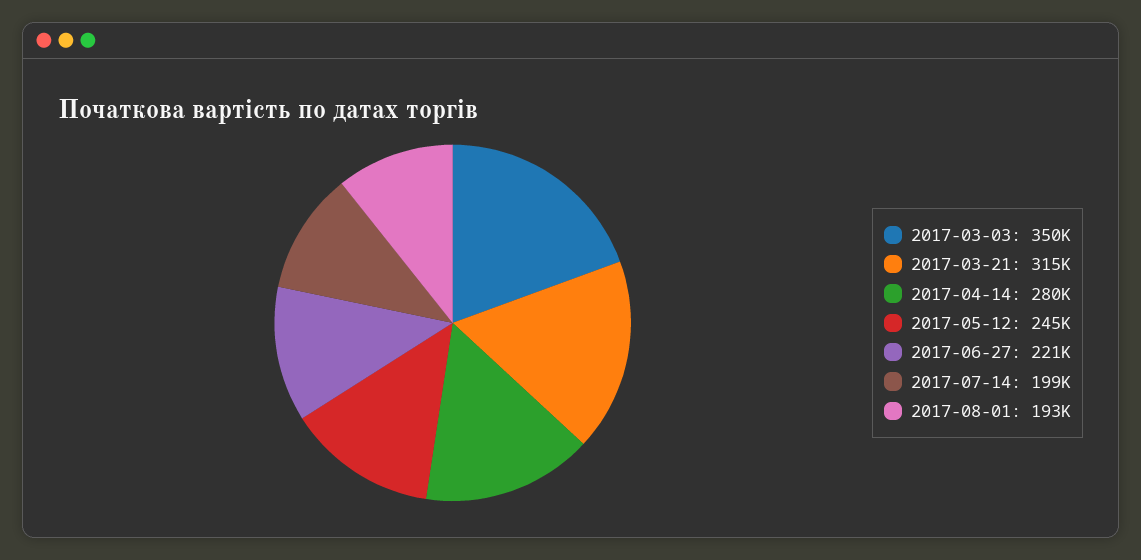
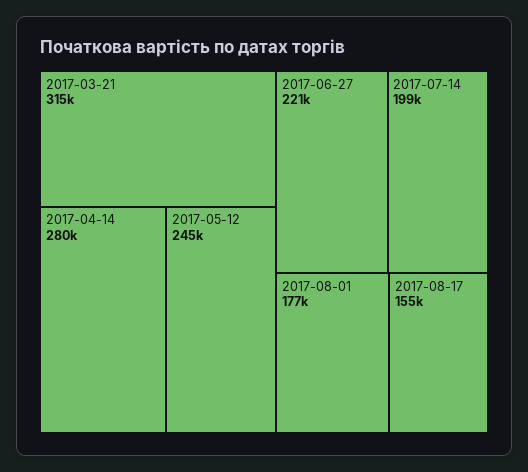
2017-03-03: 350000 -> none
2017-08-01: 193000 -> 177000
2017-08-17: none -> 155000

